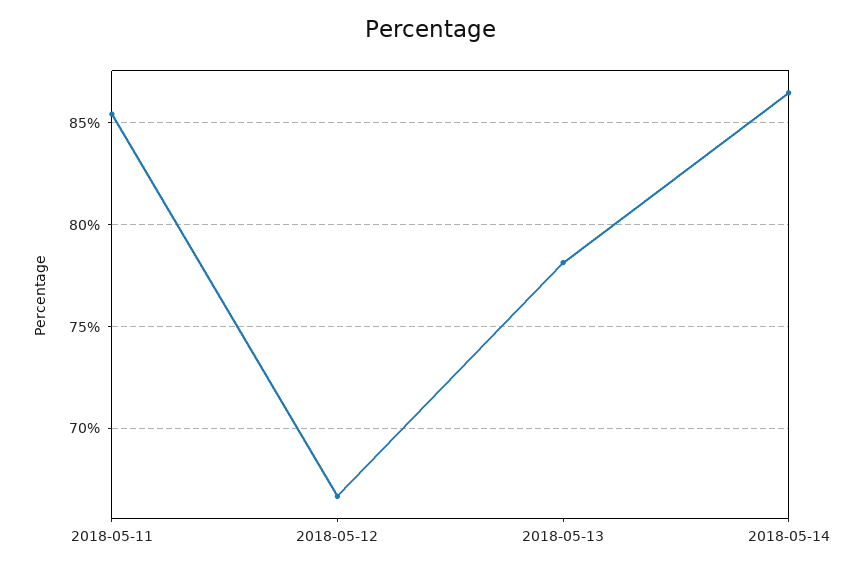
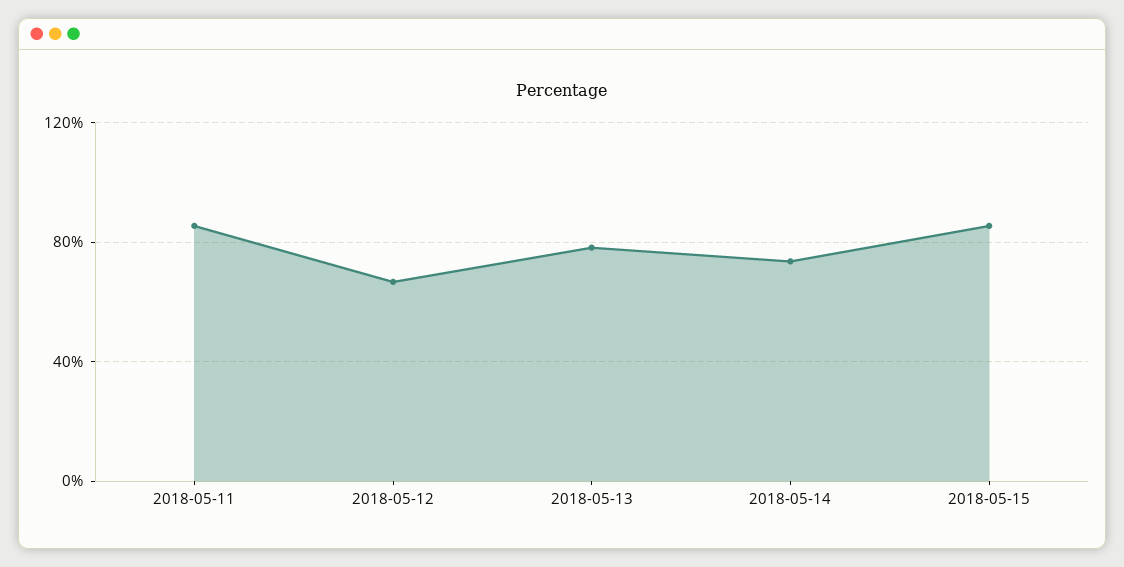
2018-05-14: 86.5 -> 75
2018-05-15: none -> 85

